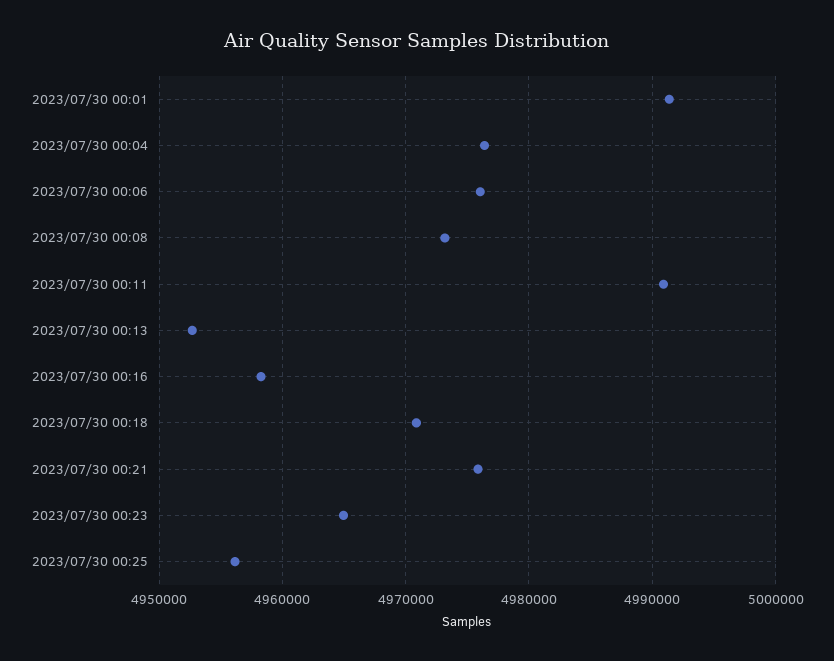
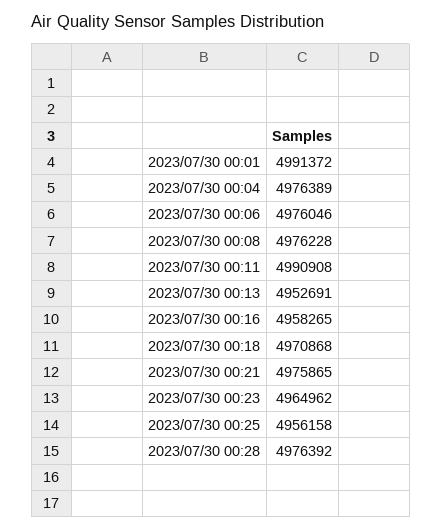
2023/07/30 00:08: 4973000 -> 4976228
2023/07/30 00:28: none -> 4976392

